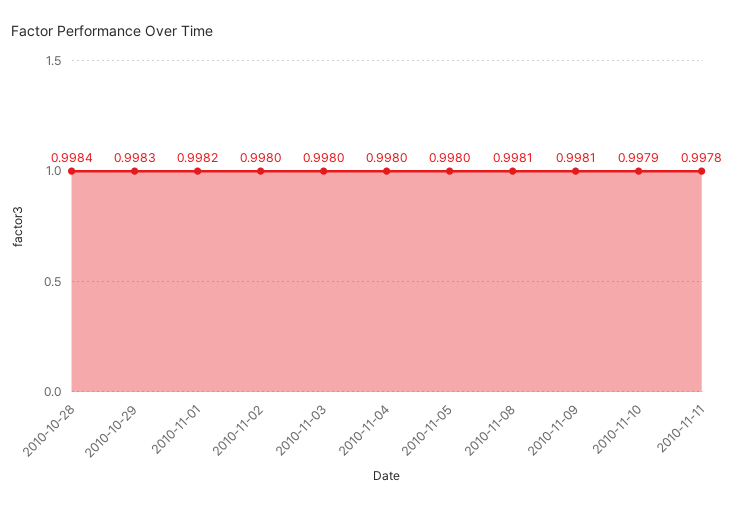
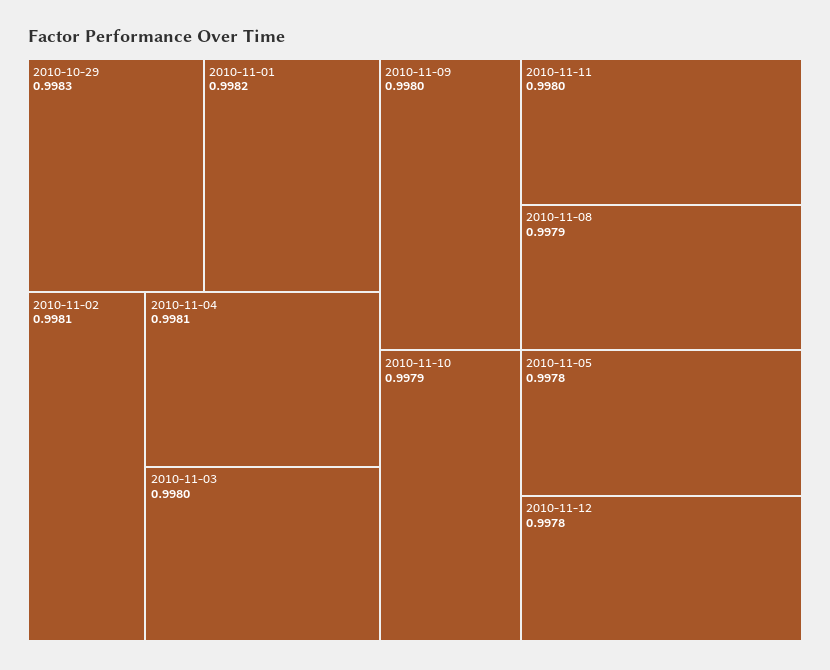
2010-10-28: 0.9984 -> none
2010-11-02: 0.998 -> 0.9981
2010-11-04: 0.998 -> 0.9981
2010-11-05: 0.998 -> 0.9978
2010-11-08: 0.9981 -> 0.9979
2010-11-09: 0.9981 -> 0.998
2010-11-11: 0.9978 -> 0.998
2010-11-12: none -> 0.9978

